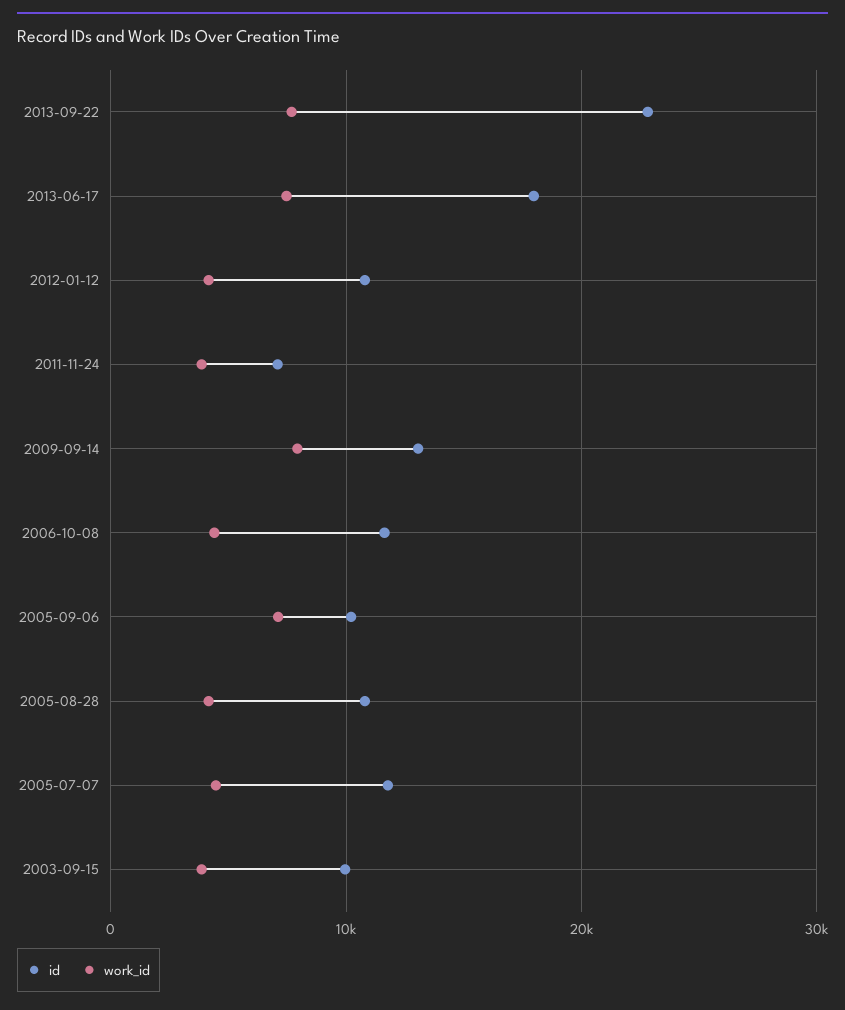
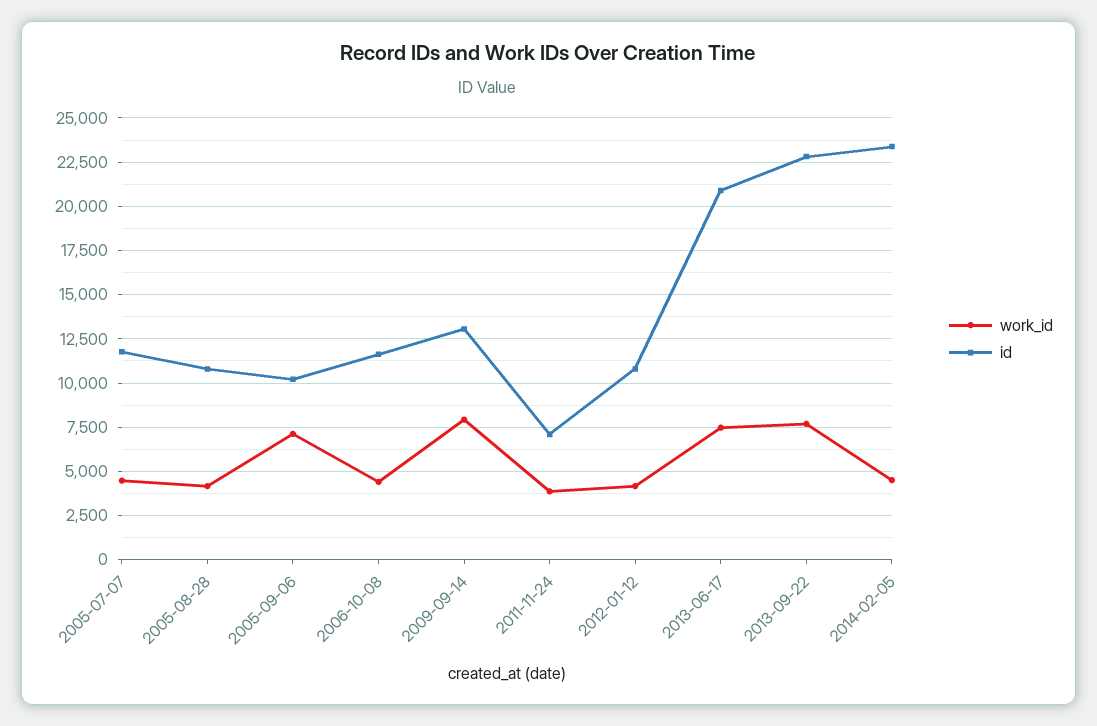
id, 2013-06-17: 18000 -> 21000
id, 2003-09-15: 10000 -> none
work_id, 2003-09-15: 4000 -> none
work_id, 2014-02-05: none -> 4500
id, 2014-02-05: none -> 23500

